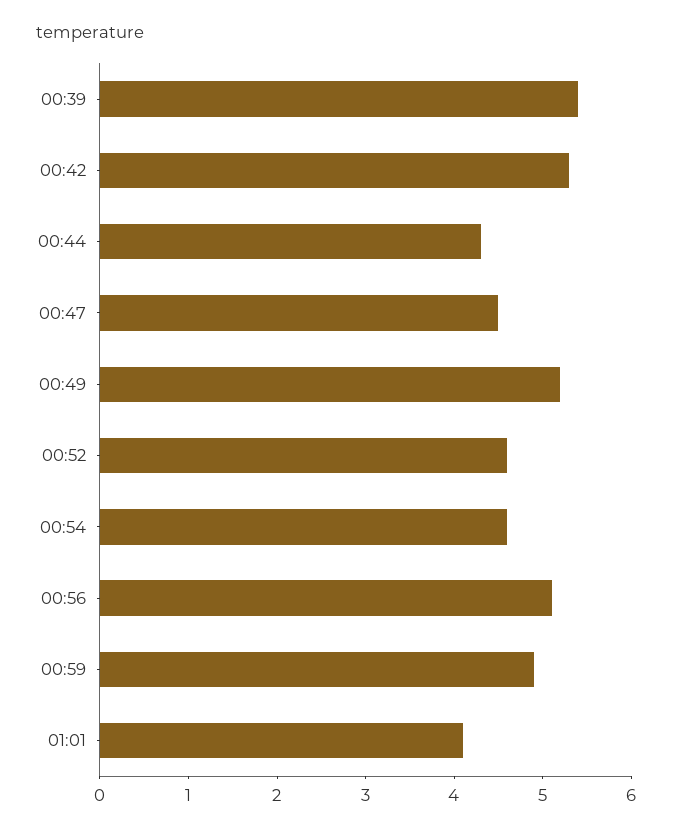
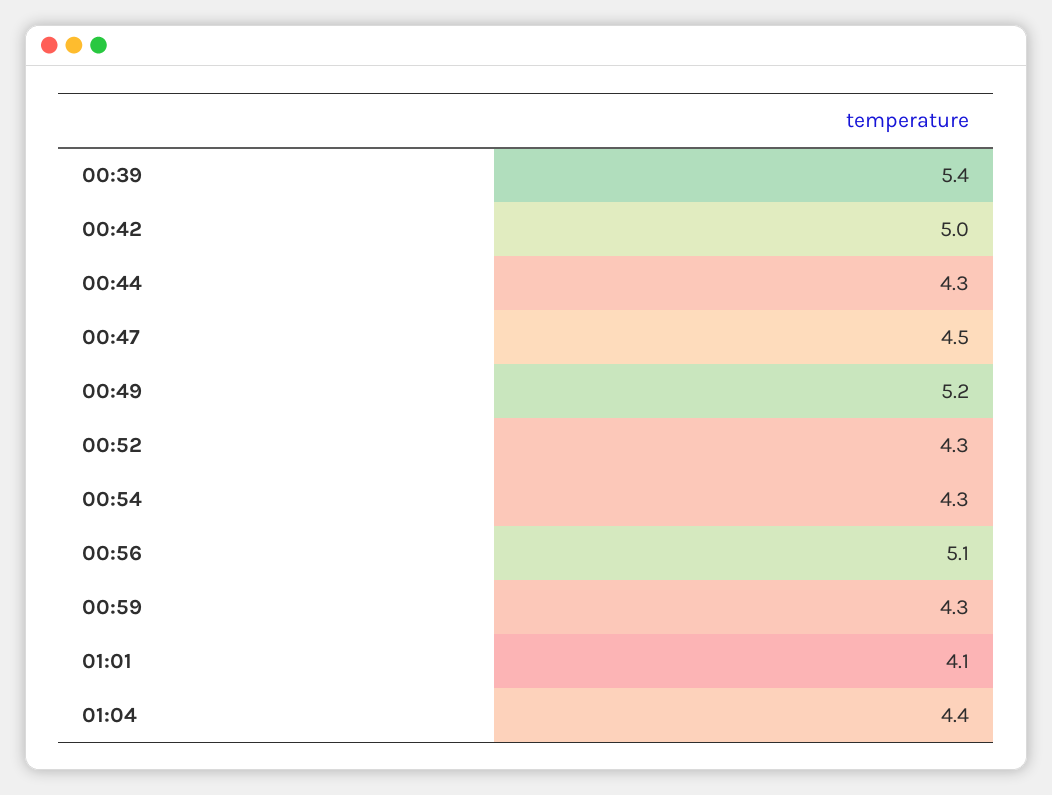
00:42: 5.3 -> 5
00:52: 4.6 -> 4.3
00:54: 4.6 -> 4.3
00:59: 4.9 -> 4.3
01:04: none -> 4.4

